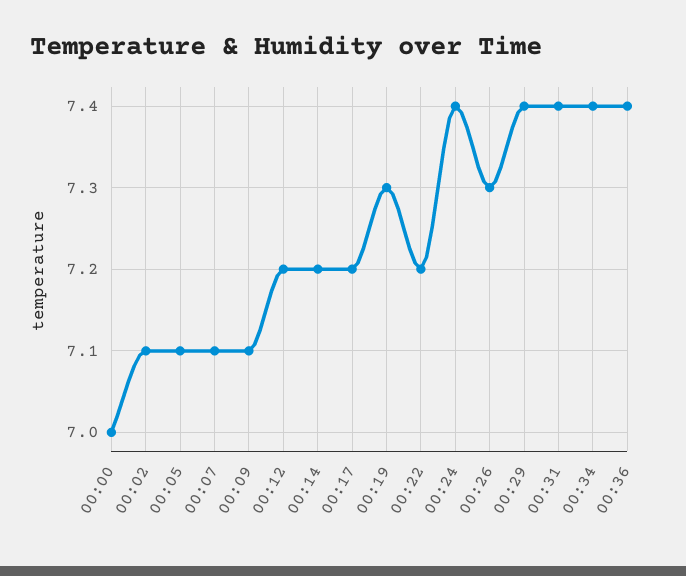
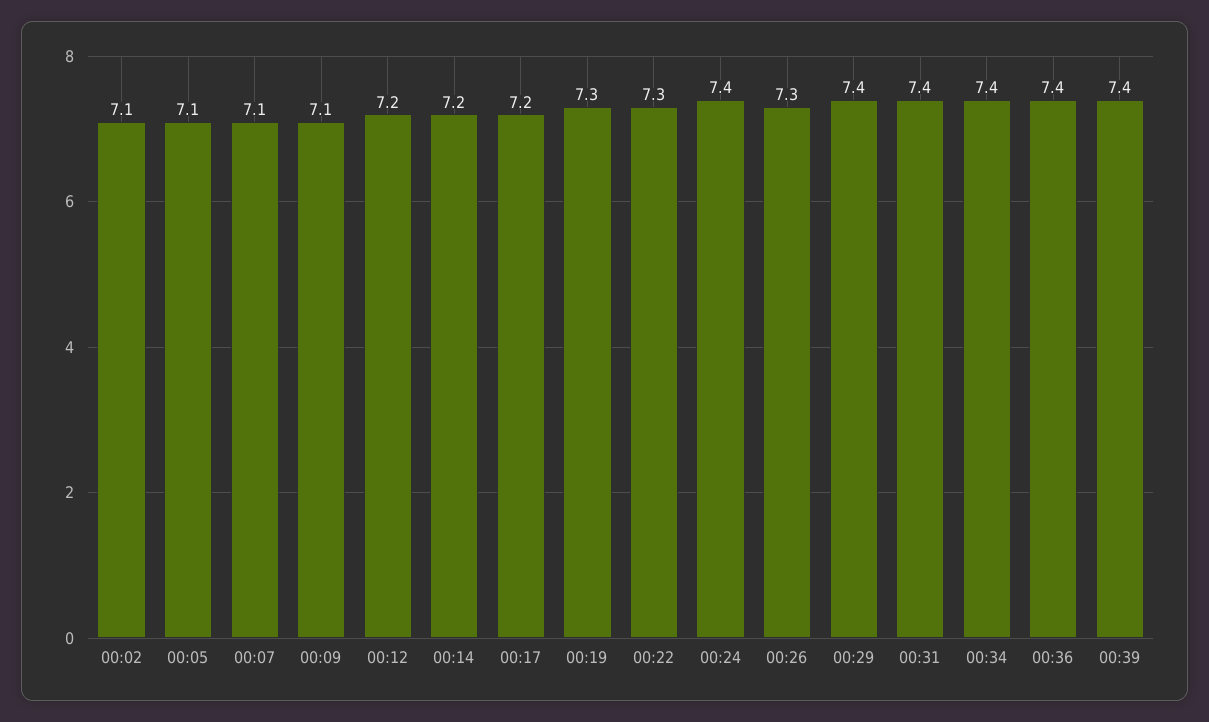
00:00: 7 -> none
00:22: 7.2 -> 7.3
00:39: none -> 7.4

